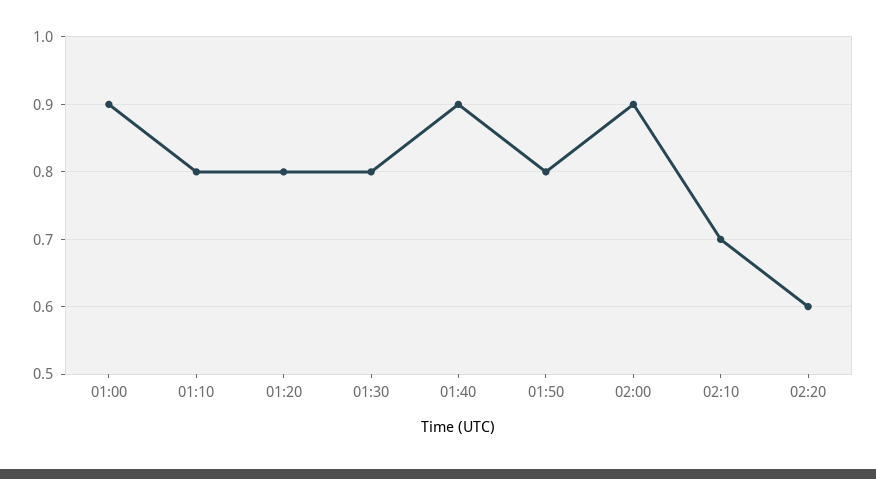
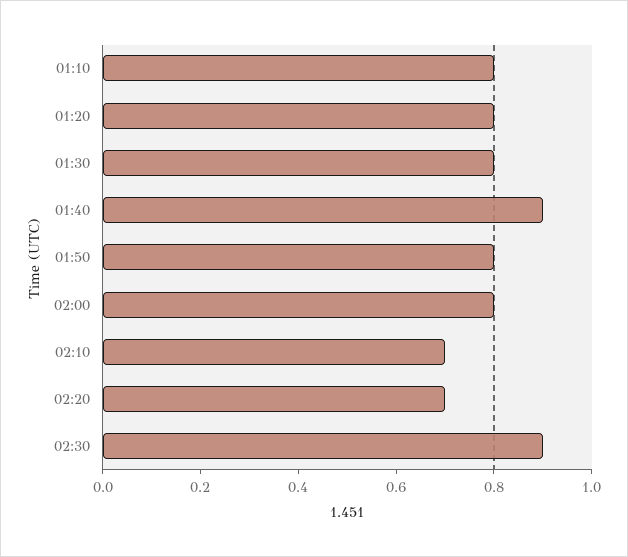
01:00: 0.9 -> none
02:00: 0.9 -> 0.8
02:20: 0.6 -> 0.7
02:30: none -> 0.9

